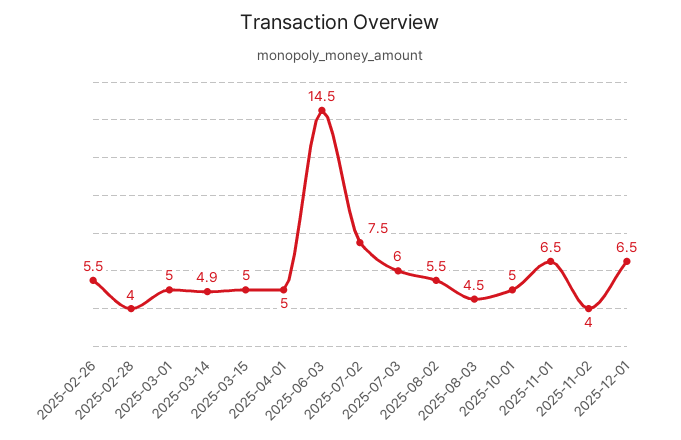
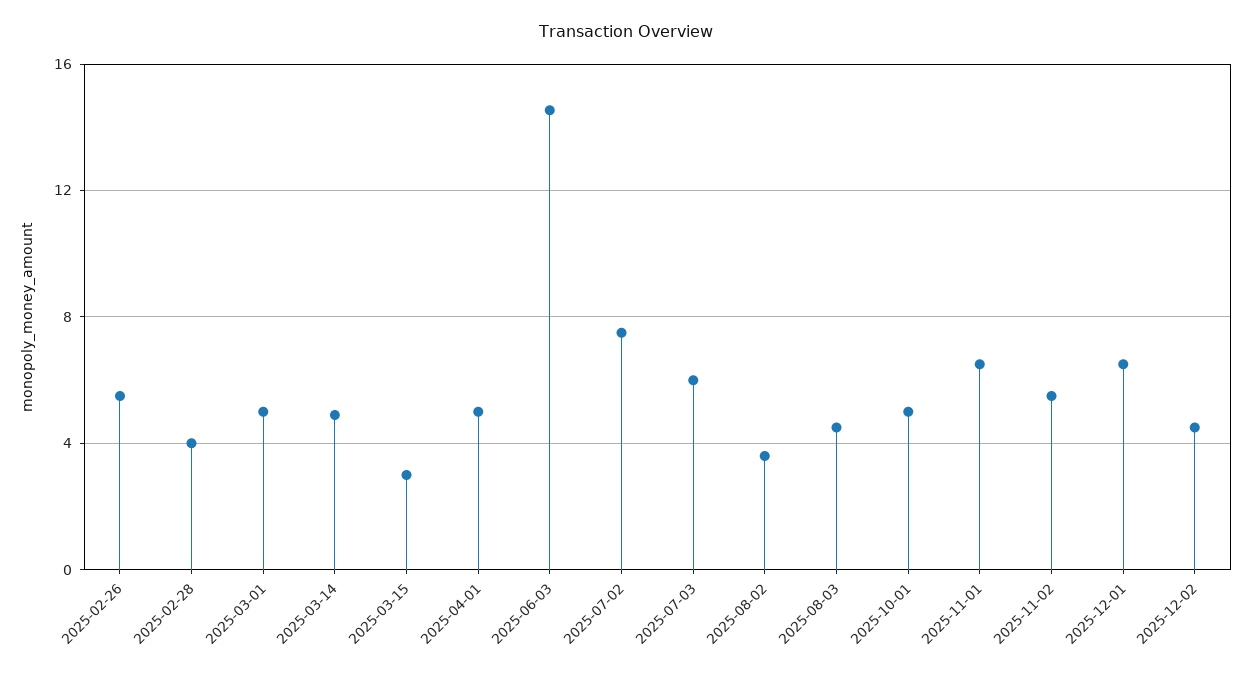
2025-03-15: 5 -> 3
2025-08-02: 5.5 -> 3.5
2025-11-02: 4 -> 5.5
2025-12-02: none -> 4.5

